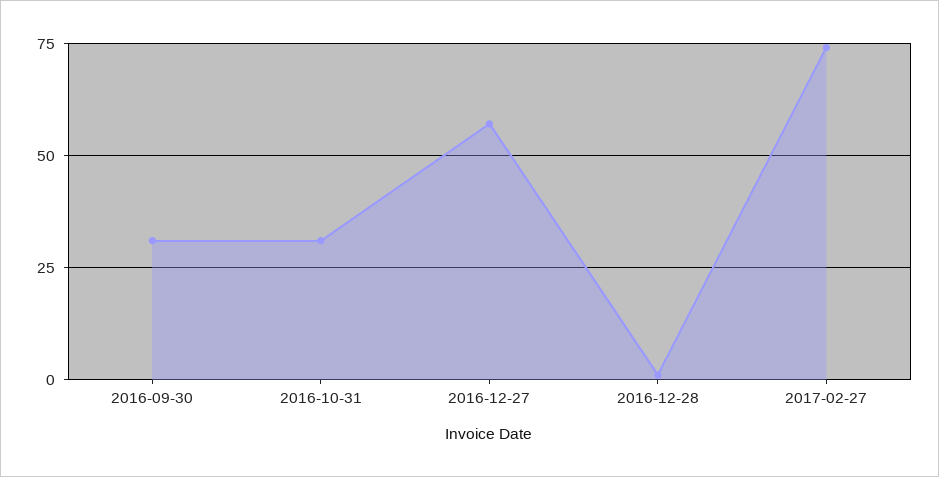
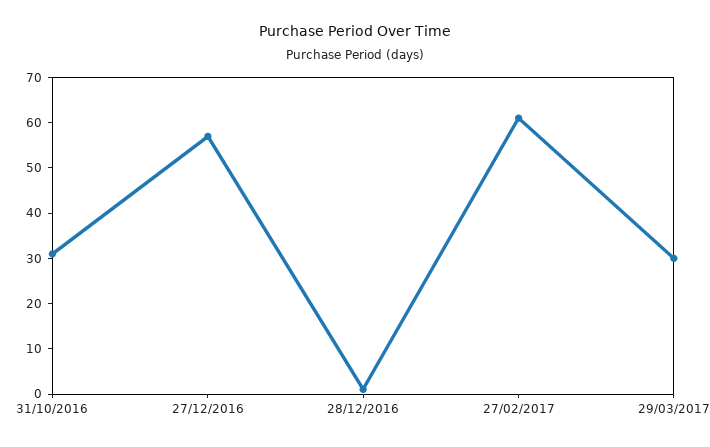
2016-09-30: 30 -> none
2017-02-27: 75 -> 60
29/03/2017: none -> 30

